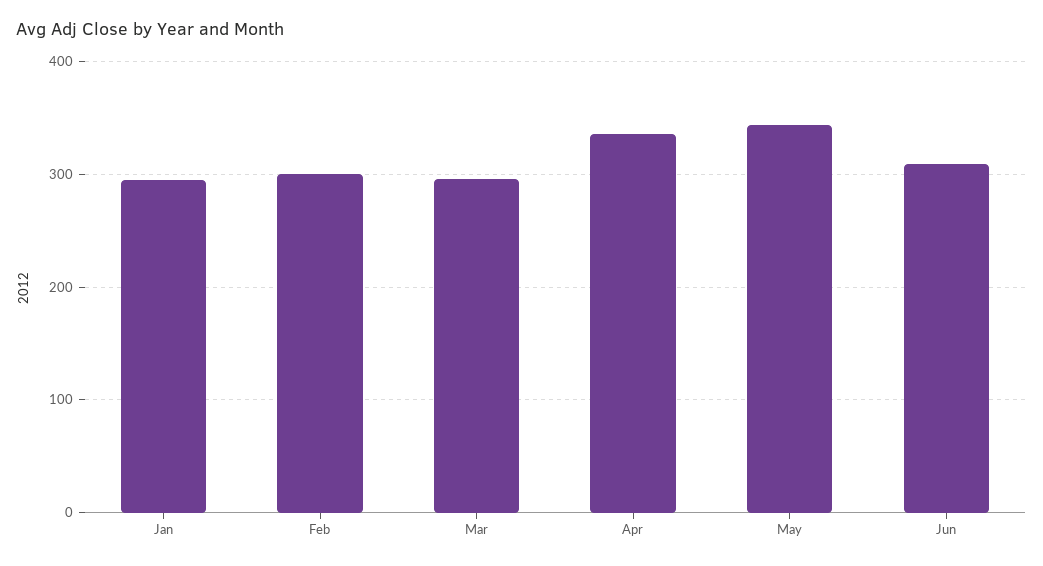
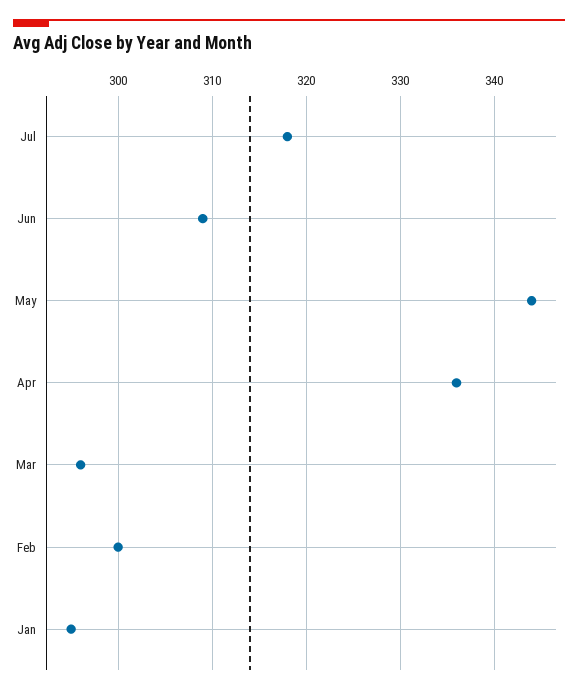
Jul: none -> 318

